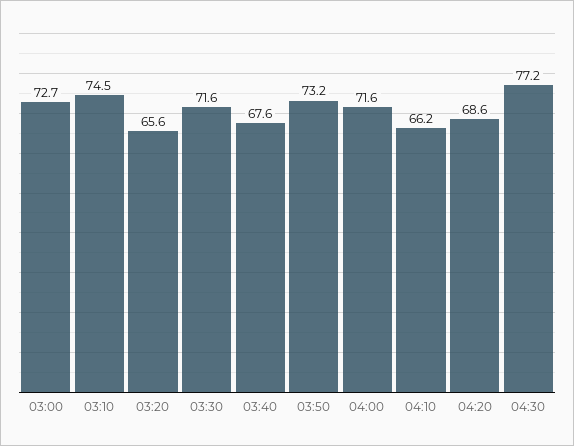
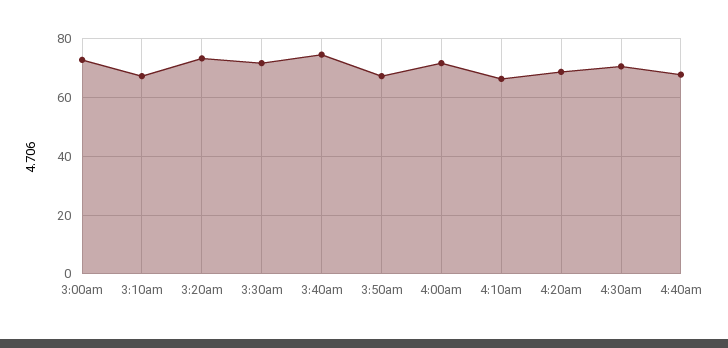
03:10: 74.5 -> 67.5
03:20: 65.6 -> 72.5
03:40: 67.6 -> 75
03:50: 73.2 -> 67.5
04:30: 77.2 -> 70
4:40am: none -> 67.5

